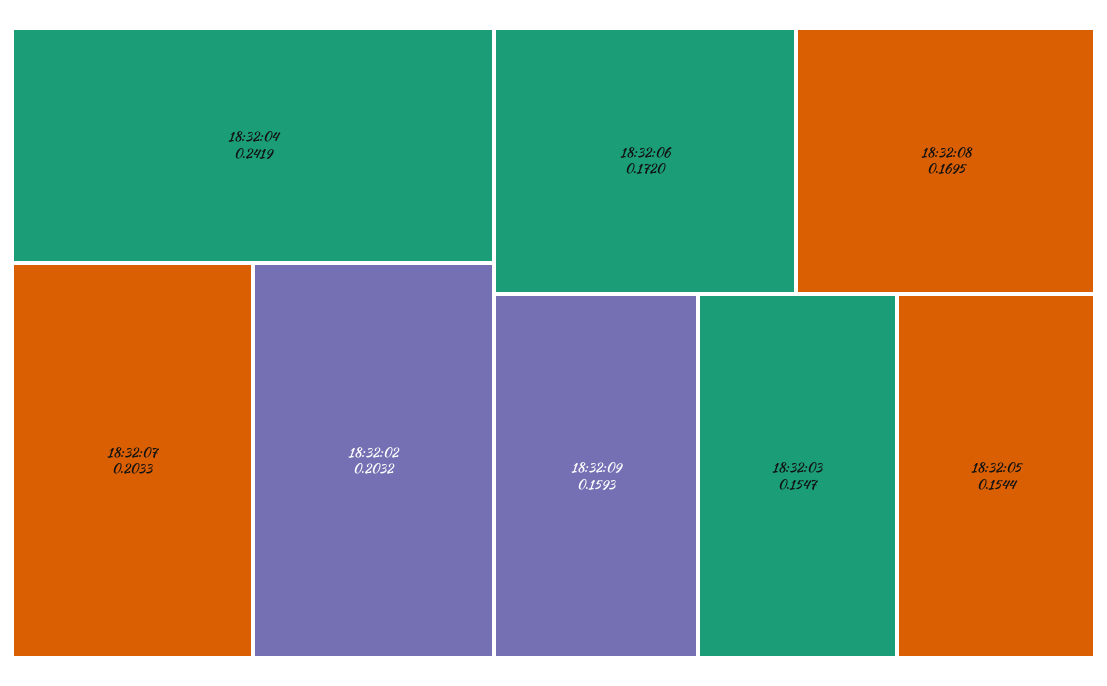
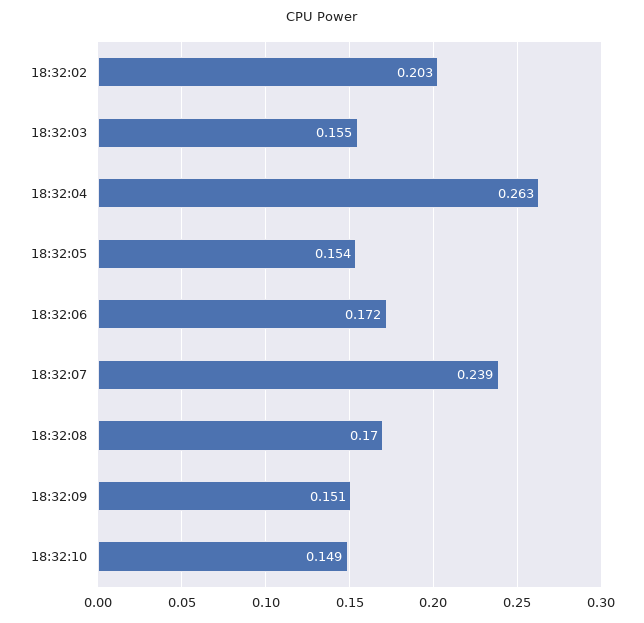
18:32:04: 0.2419 -> 0.263
18:32:07: 0.2033 -> 0.239
18:32:09: 0.1593 -> 0.151
18:32:10: none -> 0.149

